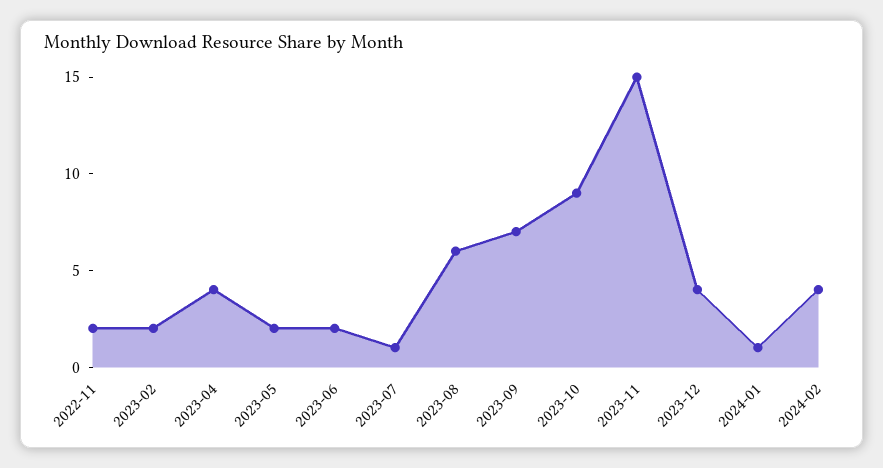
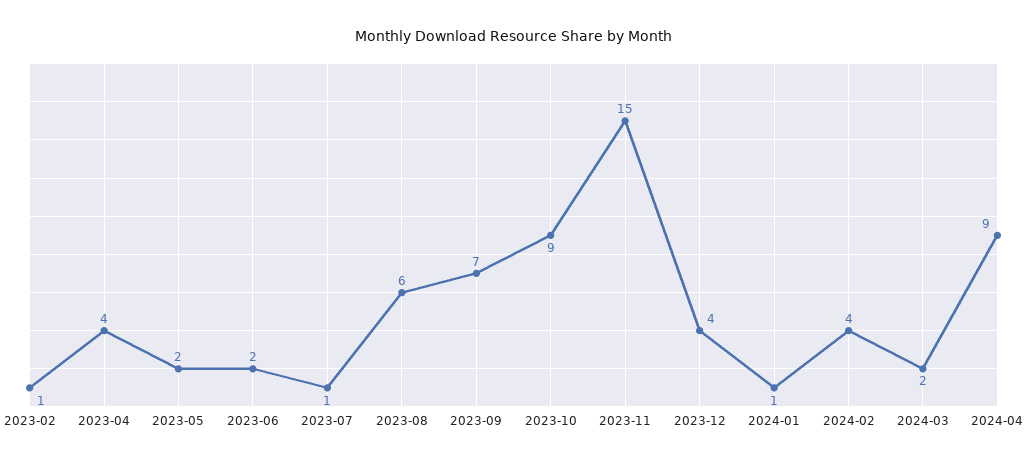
2022-11: 2 -> none
2023-02: 2 -> 1
2024-03: none -> 2
2024-04: none -> 9

